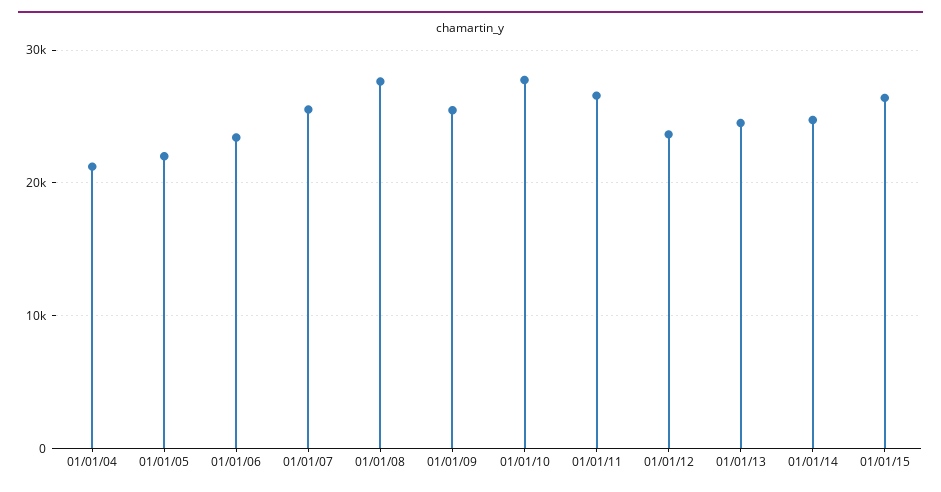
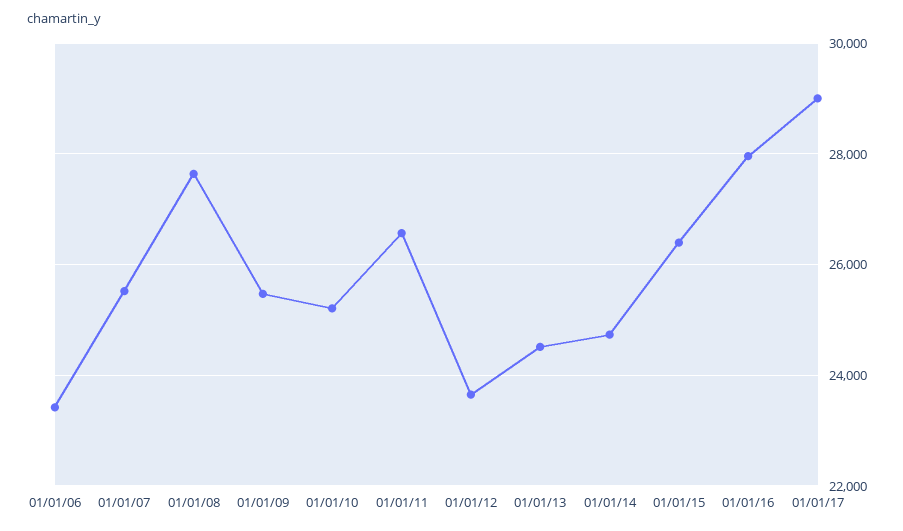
01/01/04: 21000 -> none
01/01/05: 22000 -> none
01/01/10: 28000 -> 25200
01/01/16: none -> 28000
01/01/17: none -> 29000

